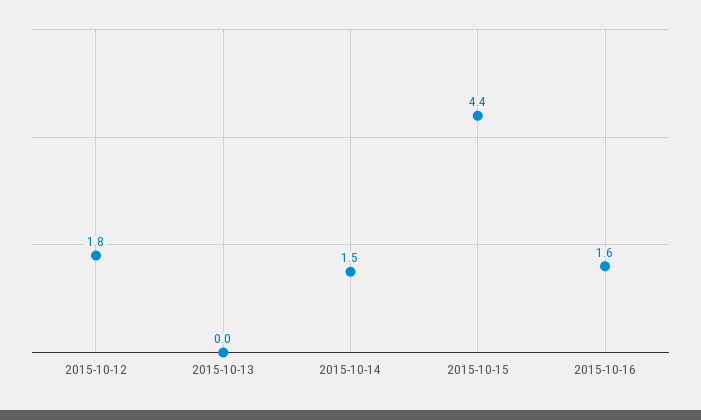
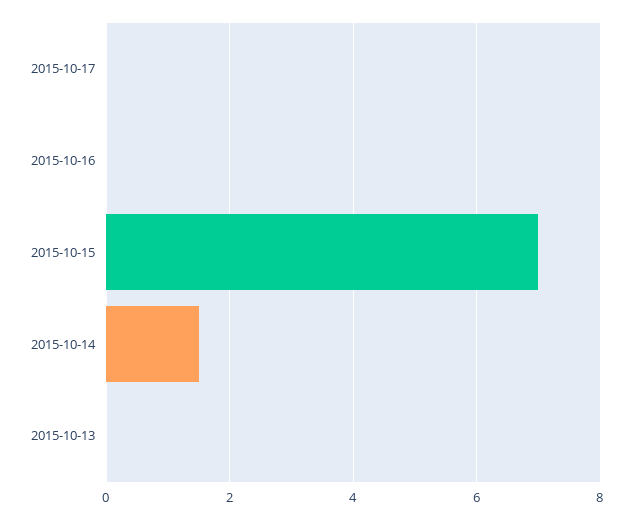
2015-10-12: 1.8 -> none
2015-10-15: 4.4 -> 7
2015-10-16: 1.6 -> 0
2015-10-17: none -> 0

